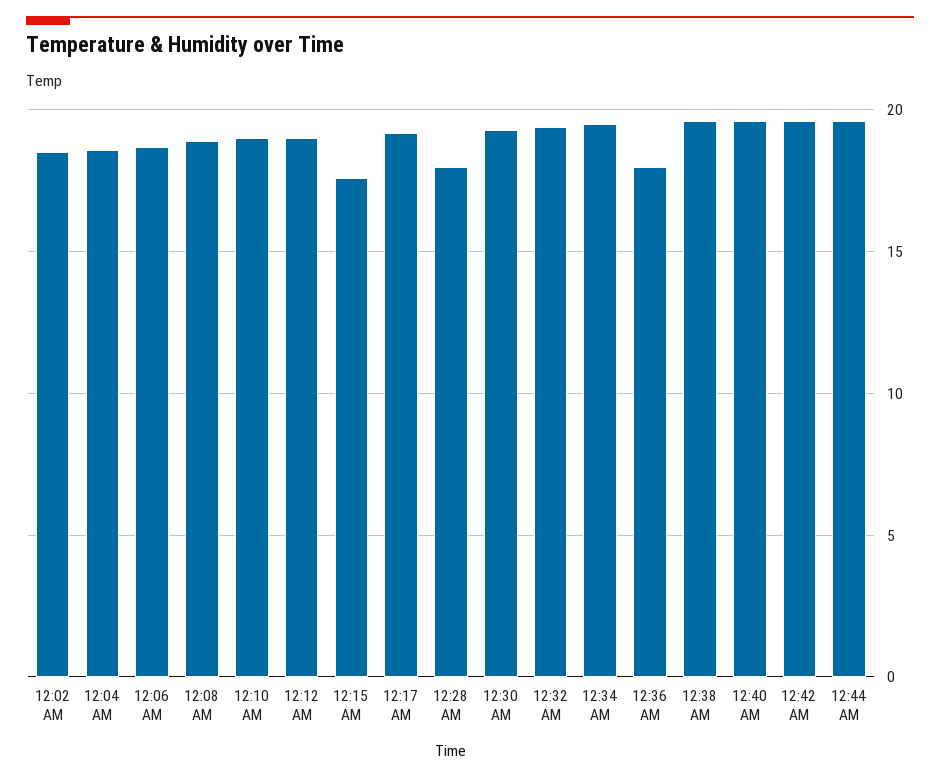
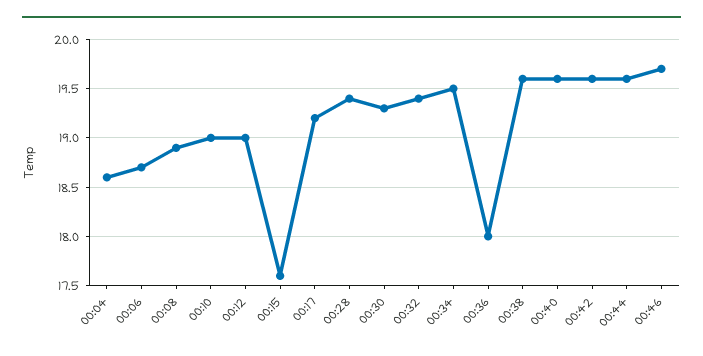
12:02 AM: 18.5 -> none
12:28 AM: 18 -> 19.4
00:46: none -> 19.7

